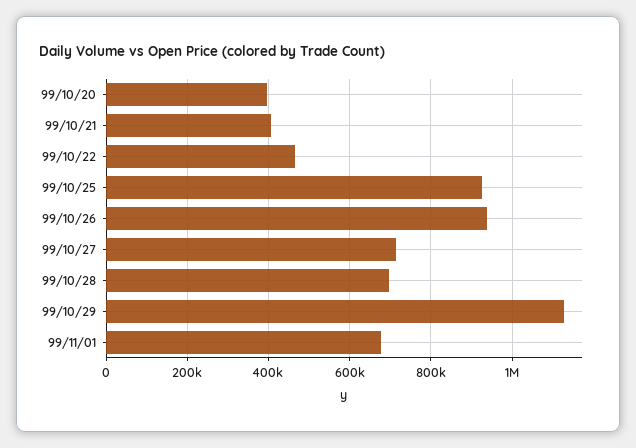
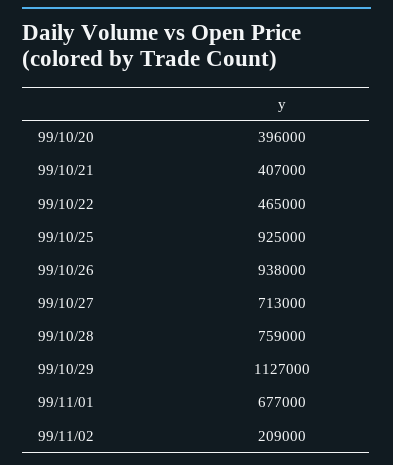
99/10/28: 700000 -> 759000
99/11/02: none -> 209000

